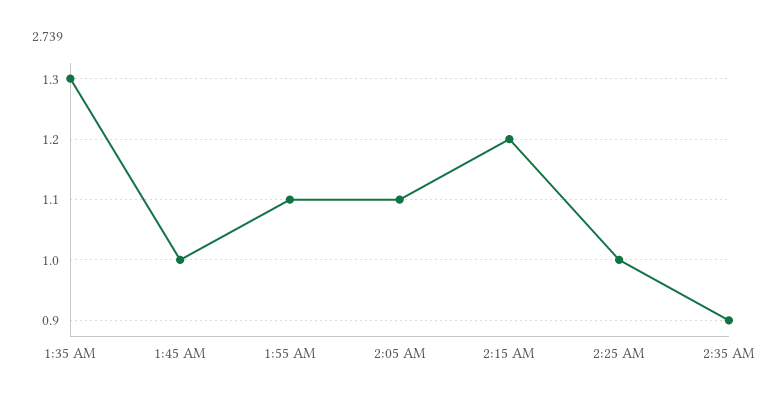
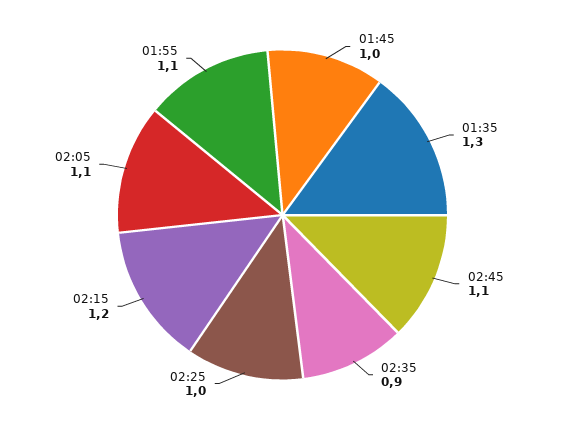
02:45: none -> 1.1

